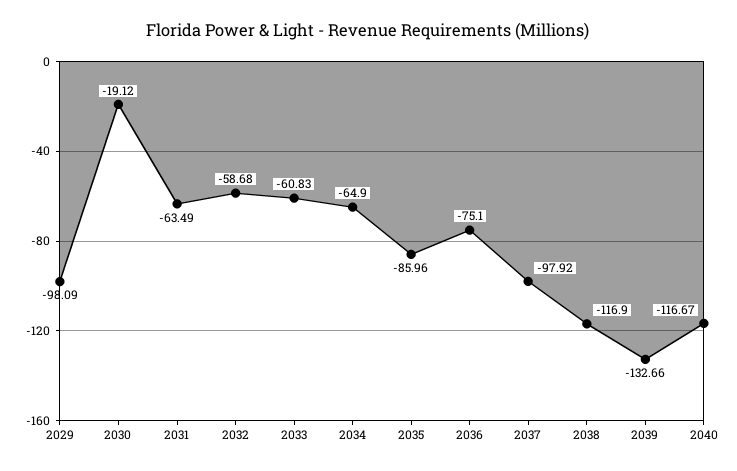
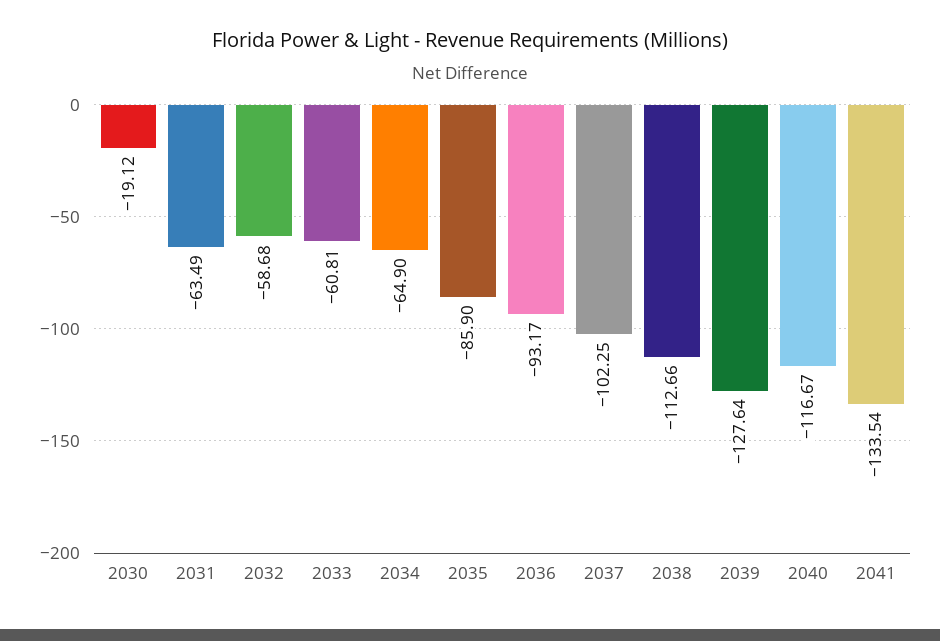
2029: -98.09 -> none
2033: -60.83 -> -60.81
2035: -85.96 -> -85.9
2036: -75.1 -> -93.17
2037: -97.92 -> -102.25
2038: -116.9 -> -112.66
2039: -132.66 -> -127.64
2041: none -> -133.54

